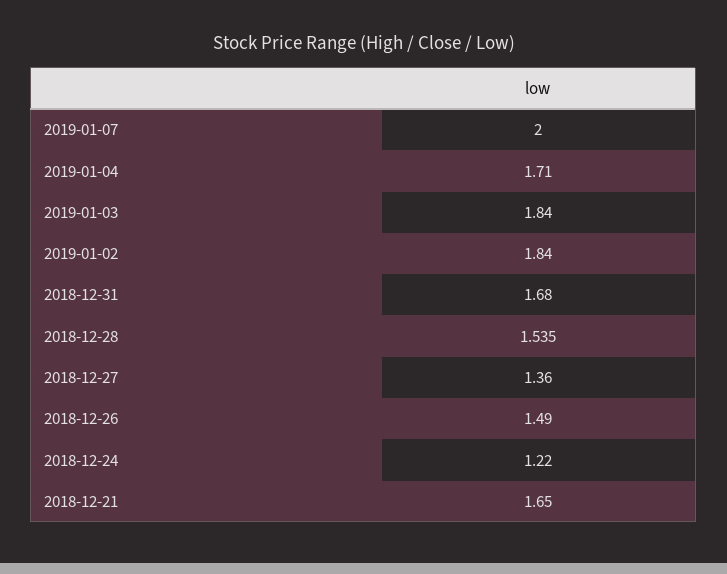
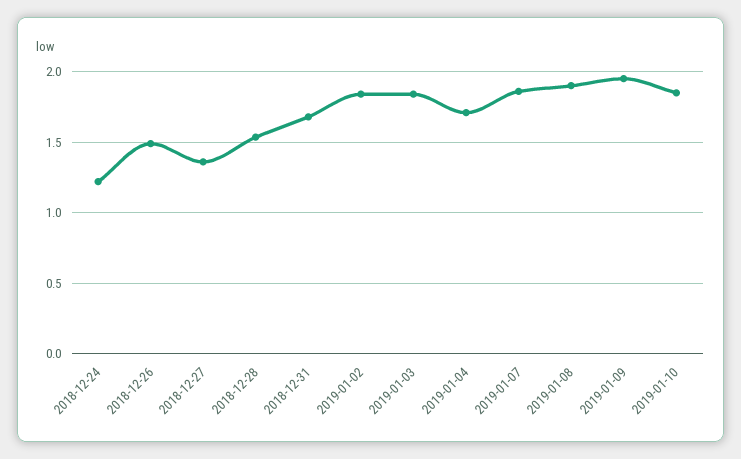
2019-01-07: 2 -> 1.85
2018-12-21: 1.65 -> none
2019-01-08: none -> 1.9
2019-01-09: none -> 1.95
2019-01-10: none -> 1.85

